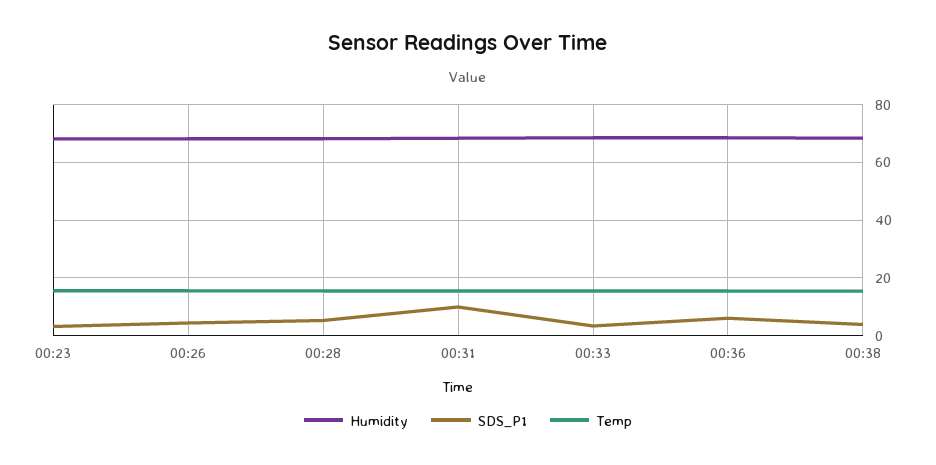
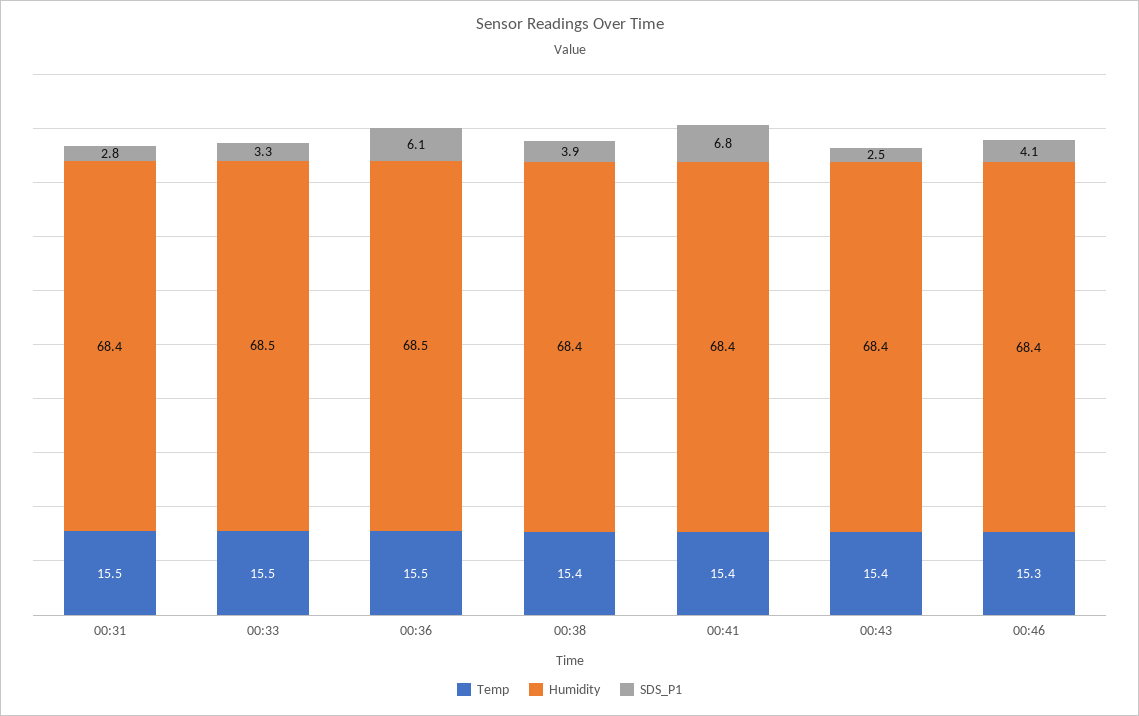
Humidity, 00:23: 67.5 -> none
SDS_P1, 00:23: 2.5 -> none
Temp, 00:23: 15 -> none
Humidity, 00:26: 67.5 -> none
SDS_P1, 00:26: 5 -> none
Temp, 00:26: 15 -> none
Humidity, 00:28: 67.5 -> none
SDS_P1, 00:28: 5 -> none
Temp, 00:28: 15 -> none
SDS_P1, 00:31: 10 -> 2.8
Temp, 00:41: none -> 15.4
Humidity, 00:41: none -> 68.4
SDS_P1, 00:41: none -> 6.8
Temp, 00:43: none -> 15.4
Humidity, 00:43: none -> 68.4
SDS_P1, 00:43: none -> 2.5
Temp, 00:46: none -> 15.3
Humidity, 00:46: none -> 68.4
SDS_P1, 00:46: none -> 4.1

